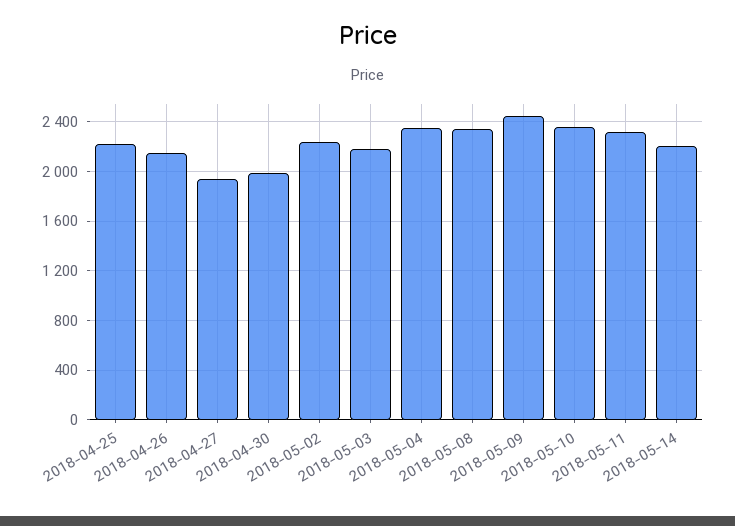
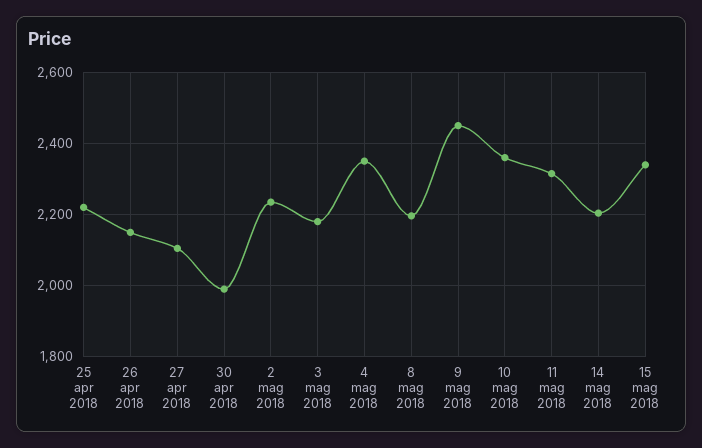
2018-04-27: 1950 -> 2100
2018-05-08: 2350 -> 2200
15 mag 2018: none -> 2340

